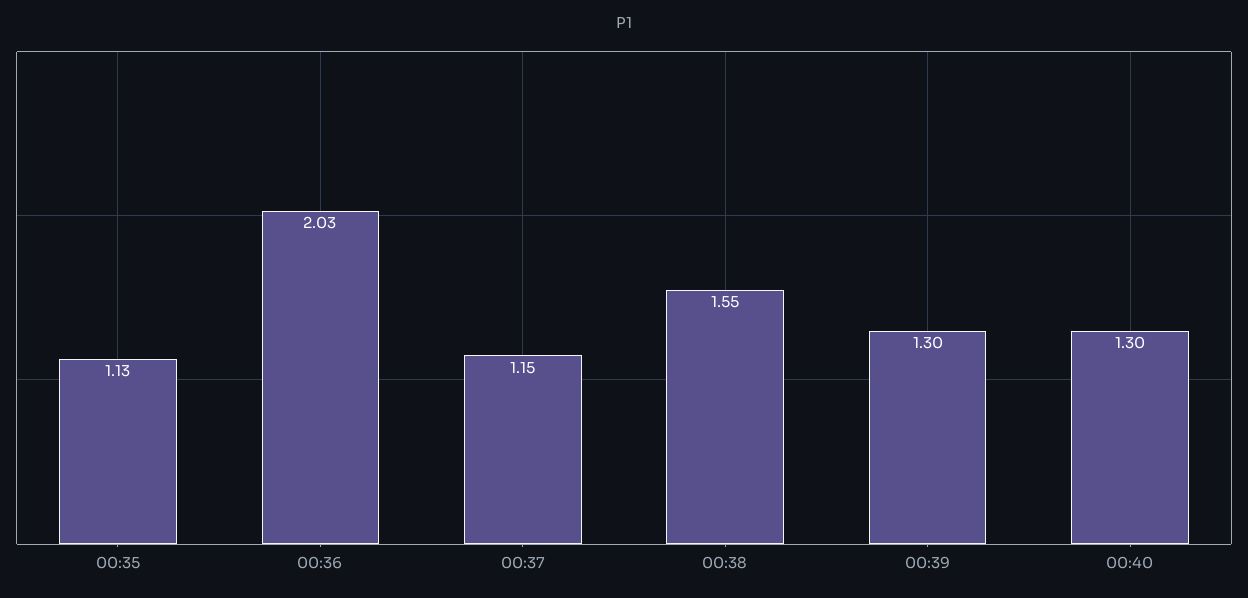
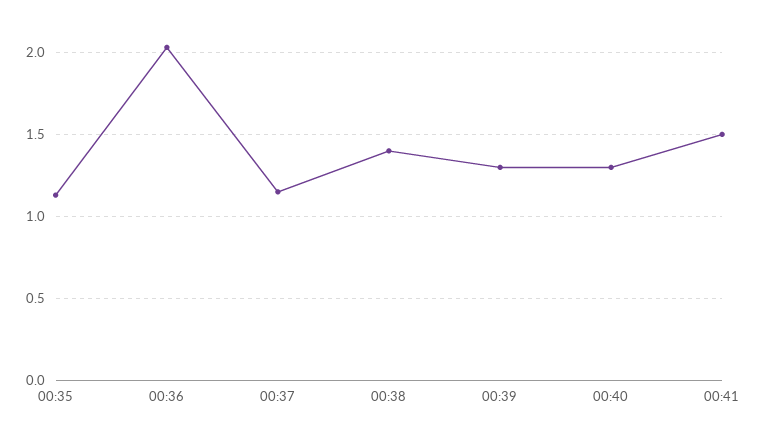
00:38: 1.55 -> 1.4
00:41: none -> 1.5

